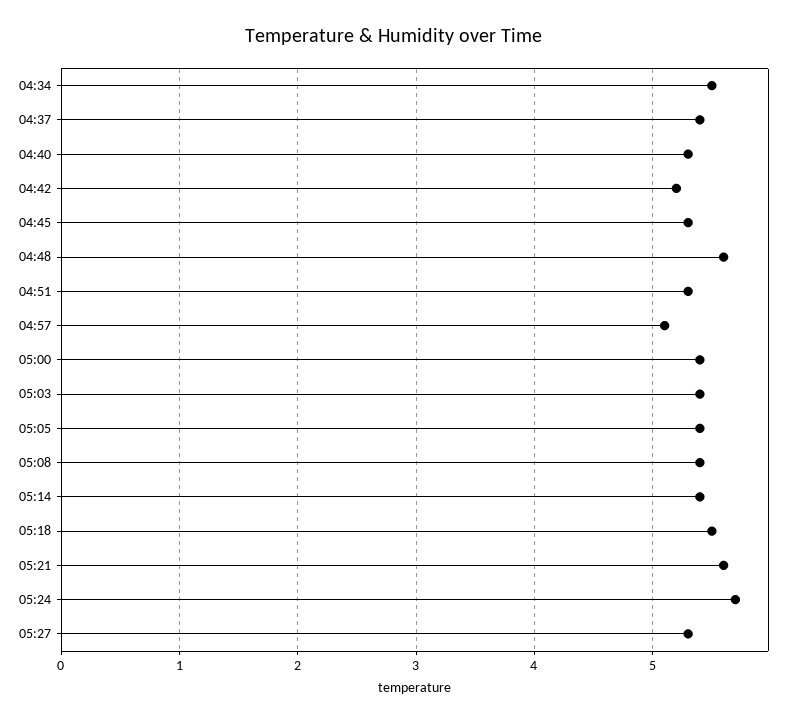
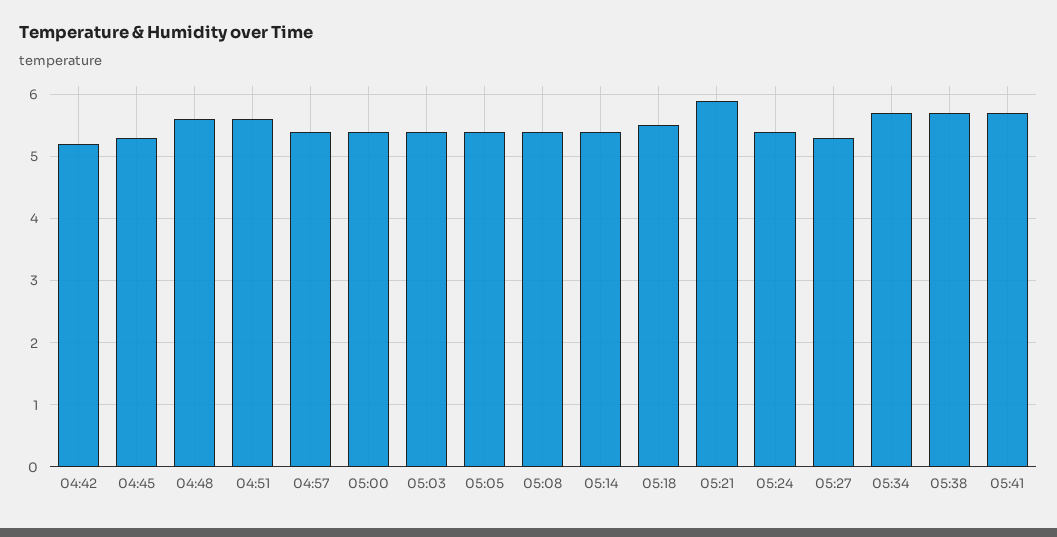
04:34: 5.5 -> none
04:37: 5.4 -> none
04:40: 5.3 -> none
04:51: 5.3 -> 5.6
04:57: 5.1 -> 5.4
05:21: 5.6 -> 5.9
05:24: 5.7 -> 5.4
05:34: none -> 5.7
05:38: none -> 5.7
05:41: none -> 5.7

